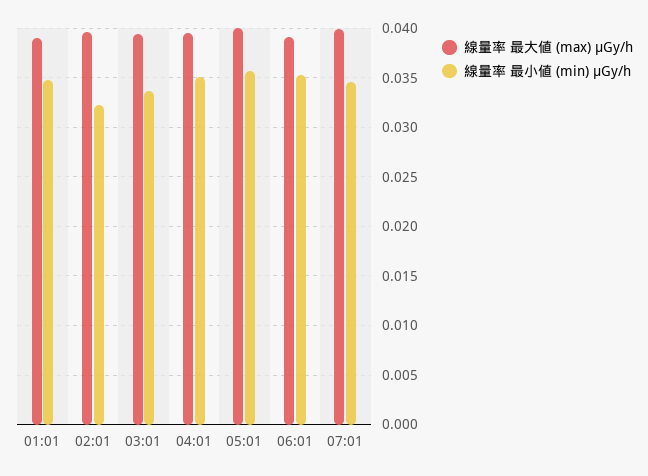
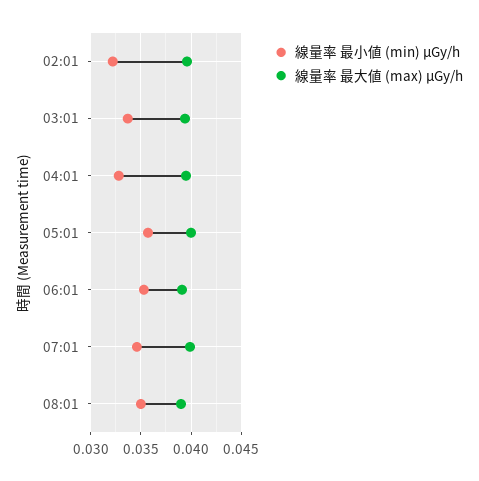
線量率 最大値 (max) μGy/h, 01:01: 0.039 -> none
線量率 最小値 (min) μGy/h, 01:01: 0.035 -> none
線量率 最小値 (min) μGy/h, 04:01: 0.035 -> 0.033
線量率 最小値 (min) μGy/h, 08:01: none -> 0.035
線量率 最大値 (max) μGy/h, 08:01: none -> 0.039

